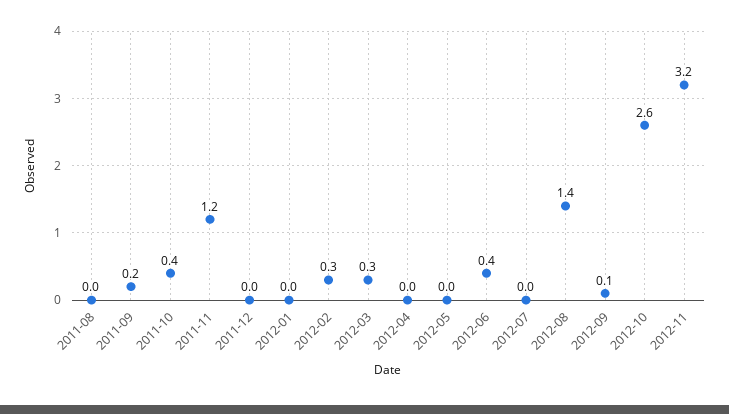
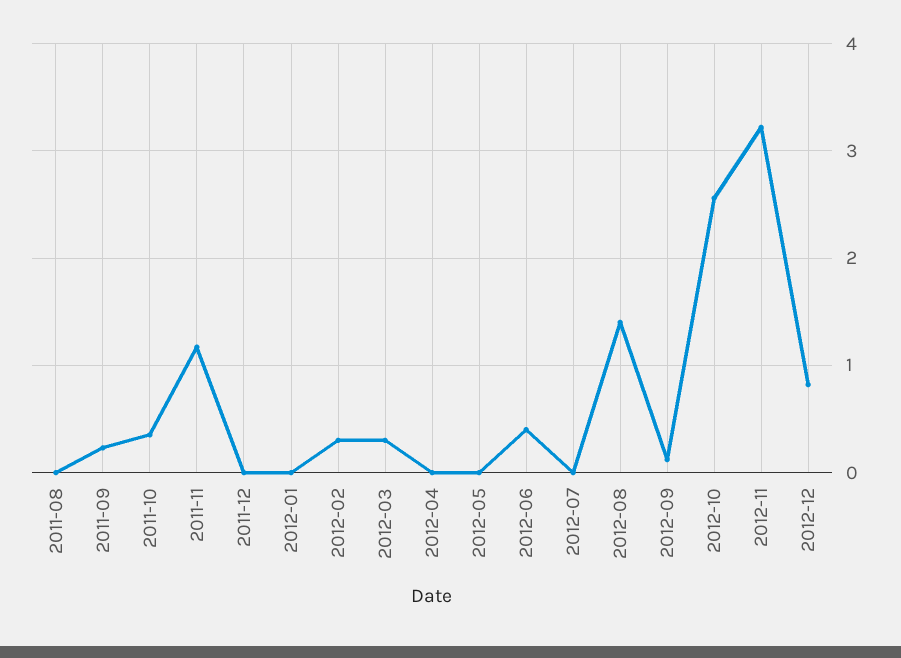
2012-12: none -> 0.8

